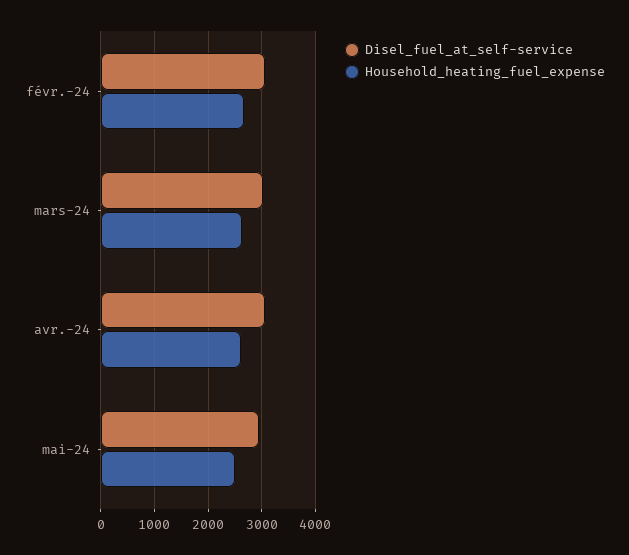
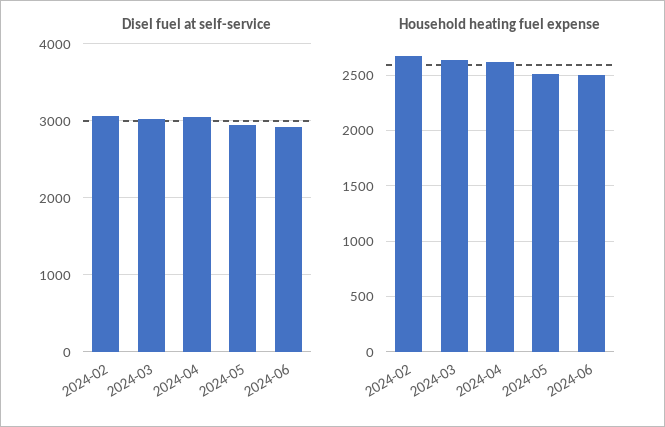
Disel_fuel_at_self-service, 2024-06: none -> 2900
Household_heating_fuel_expense, 2024-06: none -> 2500

